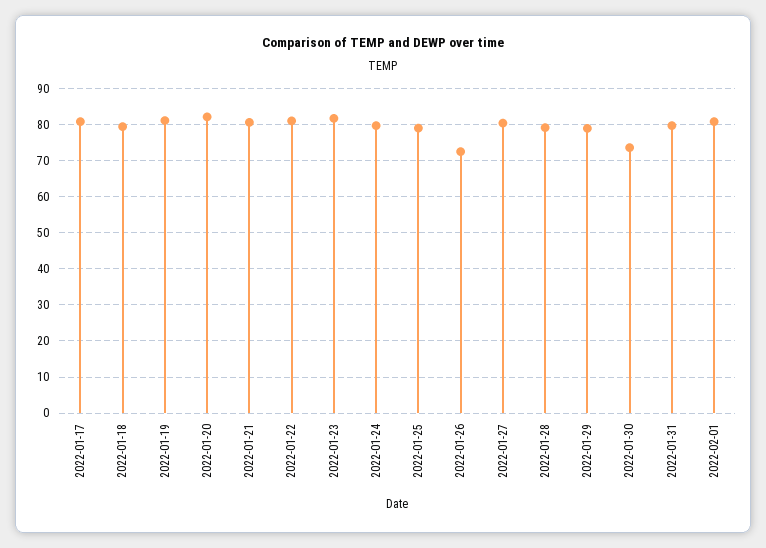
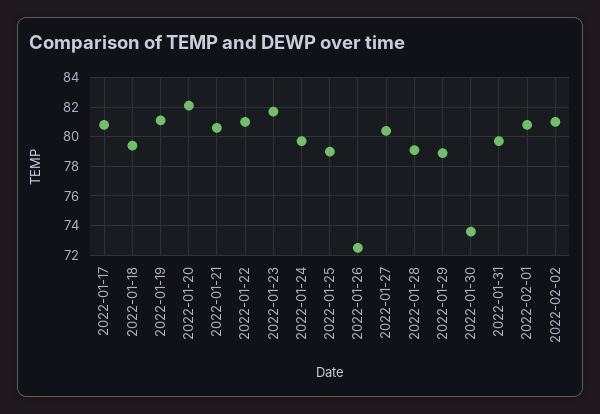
2022-02-02: none -> 81

